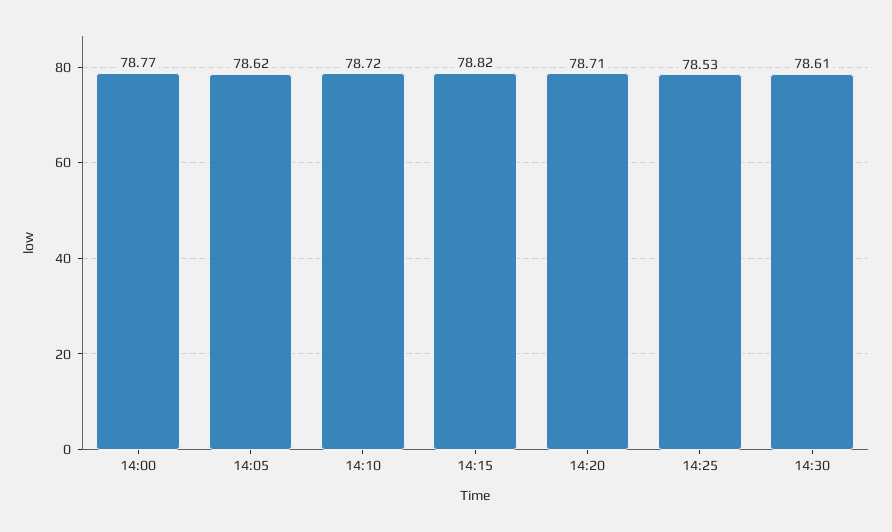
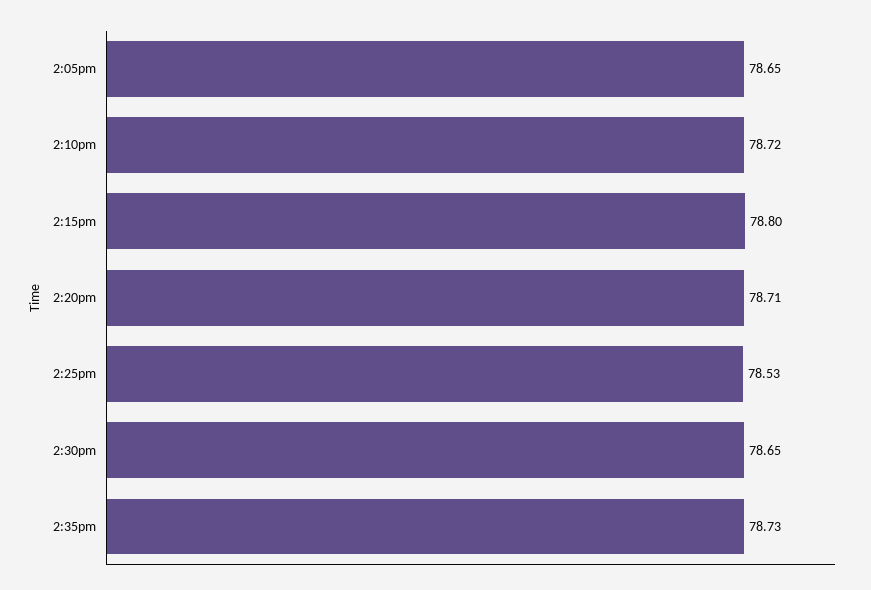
14:00: 78.77 -> none
14:05: 78.62 -> 78.65
14:15: 78.82 -> 78.8
14:30: 78.61 -> 78.65
2:35pm: none -> 78.73

